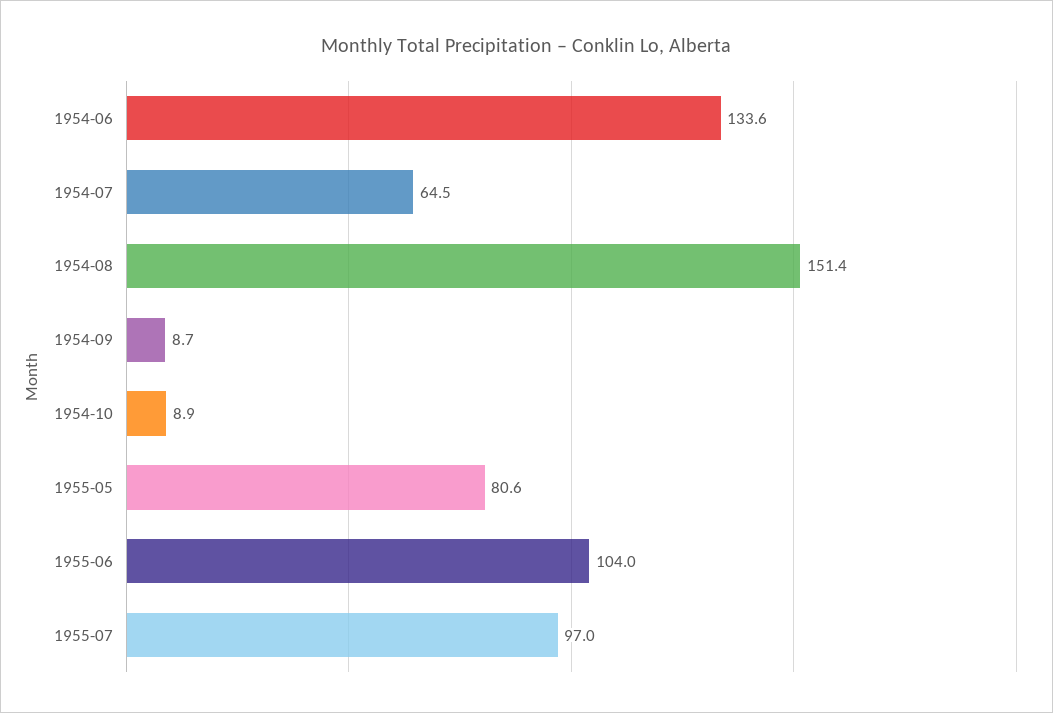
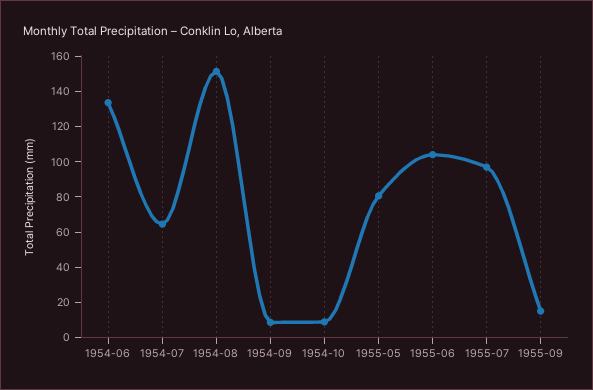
1955-09: none -> 15

